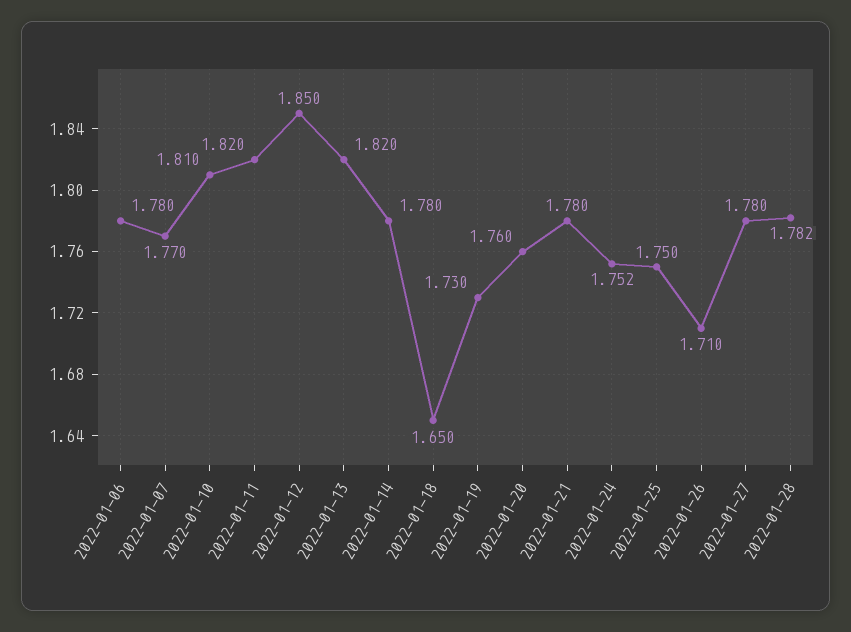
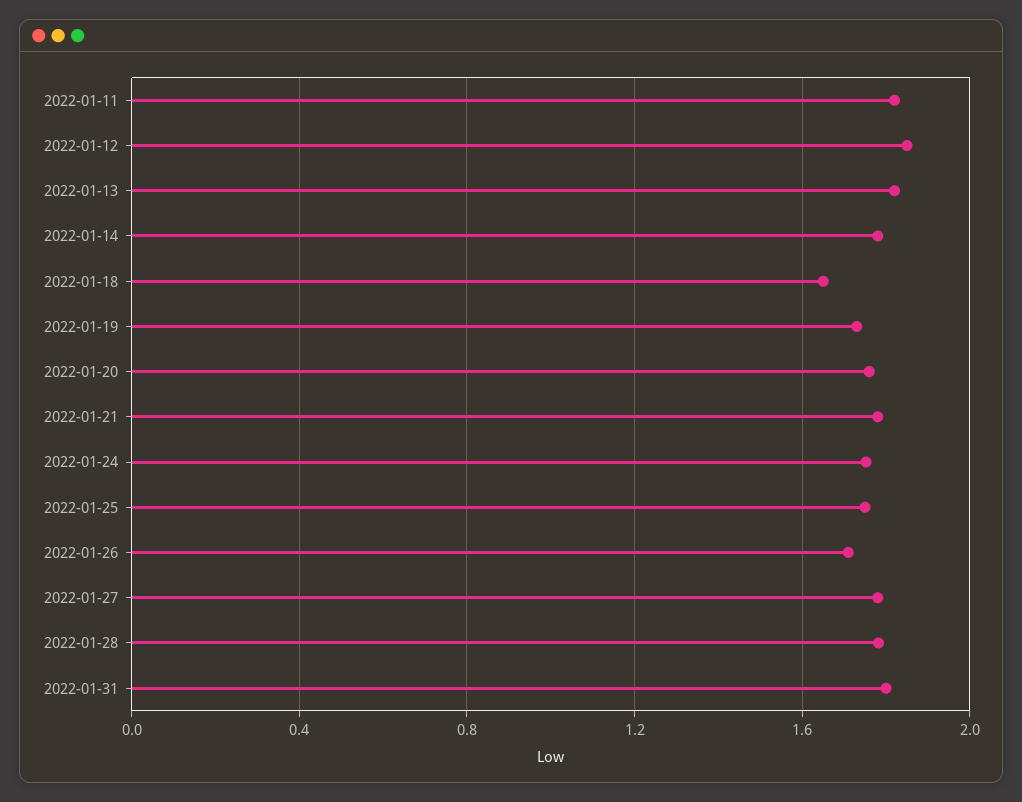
2022-01-06: 1.78 -> none
2022-01-07: 1.77 -> none
2022-01-10: 1.81 -> none
2022-01-31: none -> 1.8

